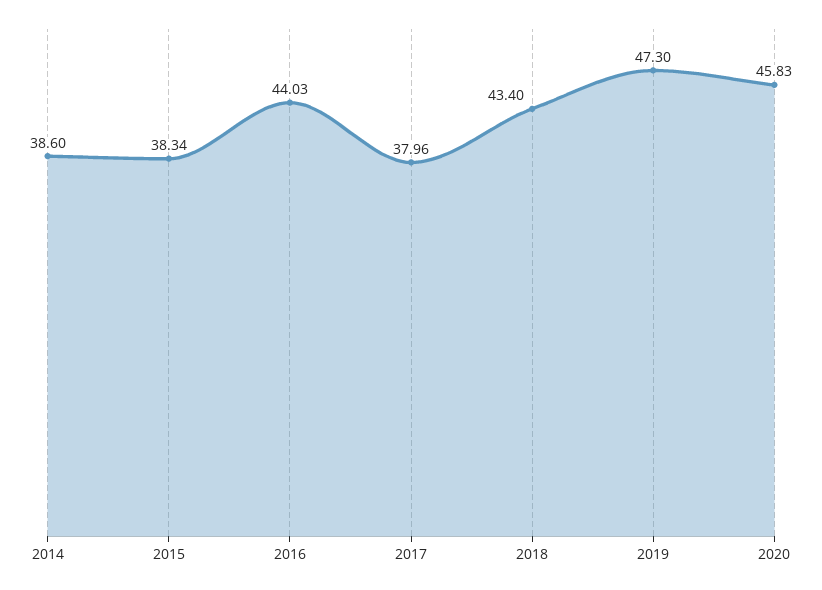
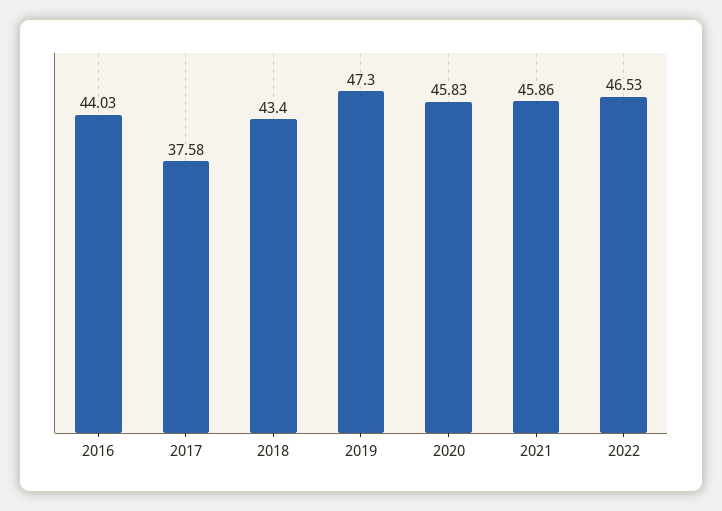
2014: 38.6 -> none
2015: 38.34 -> none
2017: 37.96 -> 37.58
2021: none -> 45.86
2022: none -> 46.53

